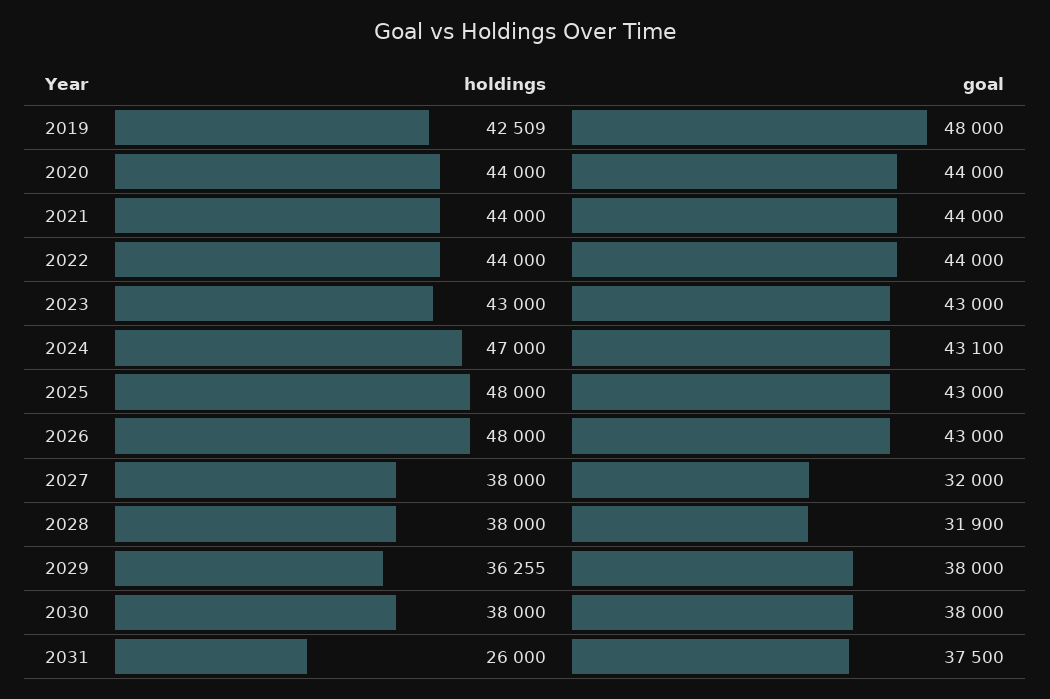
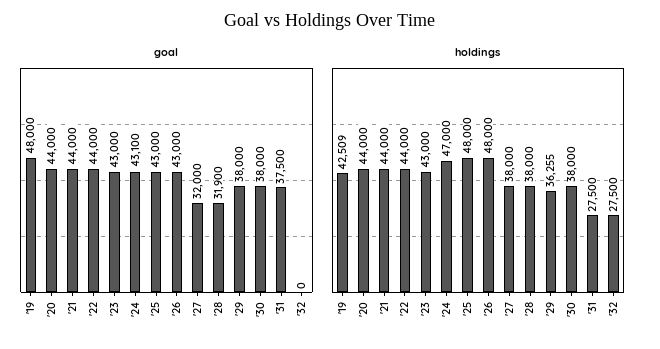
holdings, 2031: 26000 -> 27500
goal, '32: none -> 0
holdings, '32: none -> 27500

